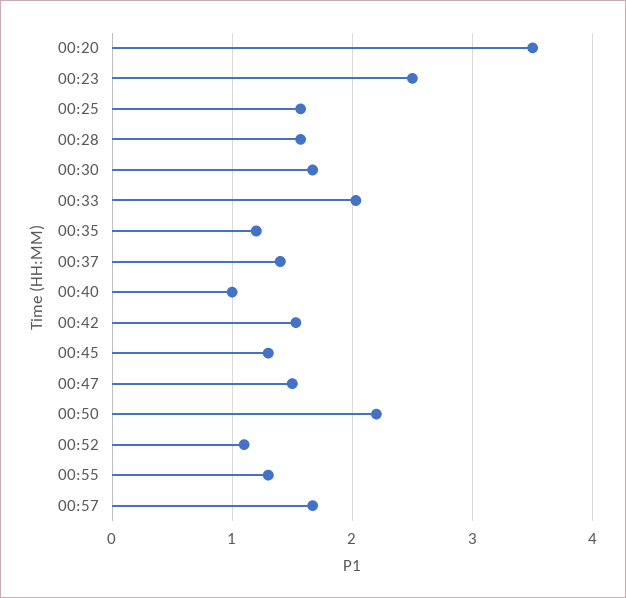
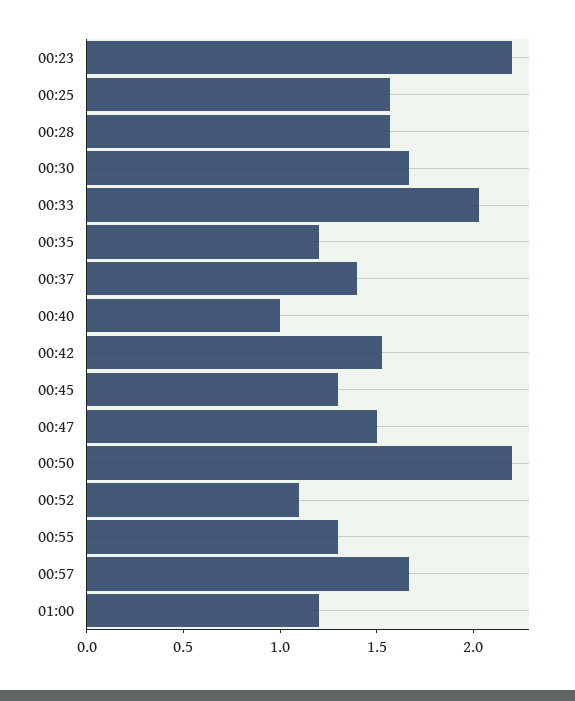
00:20: 3.5 -> none
00:23: 2.5 -> 2.2
01:00: none -> 1.2

